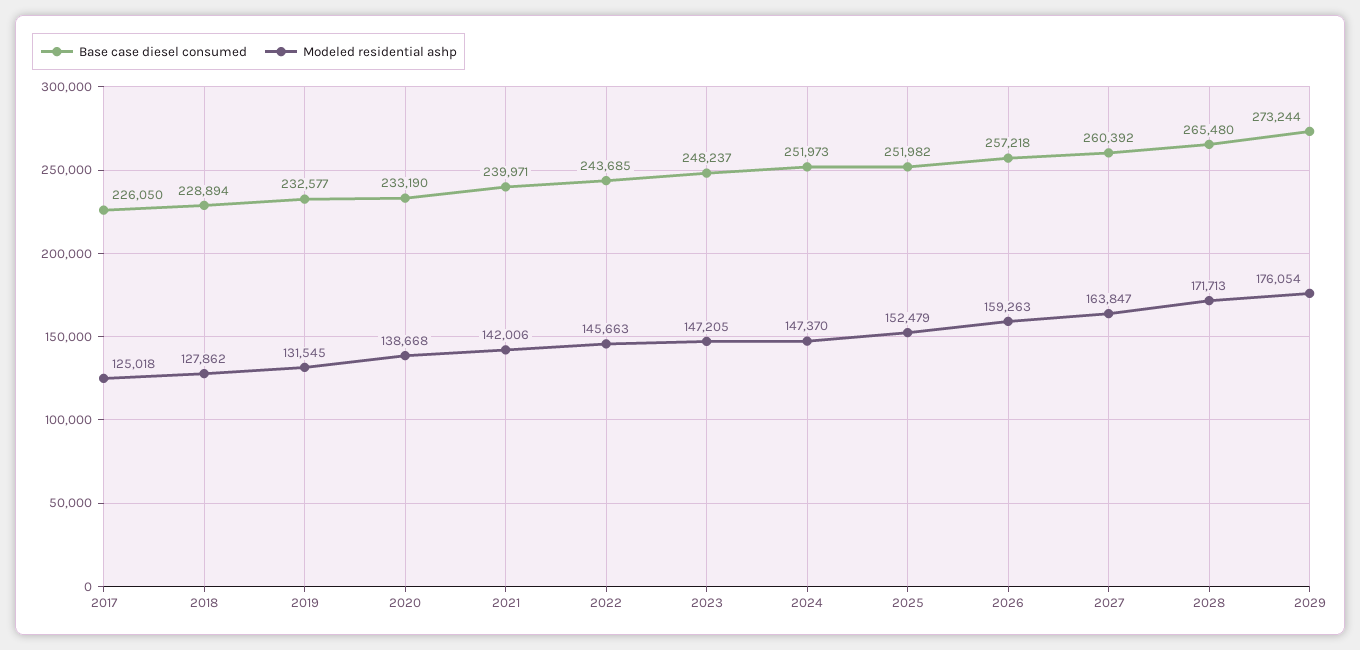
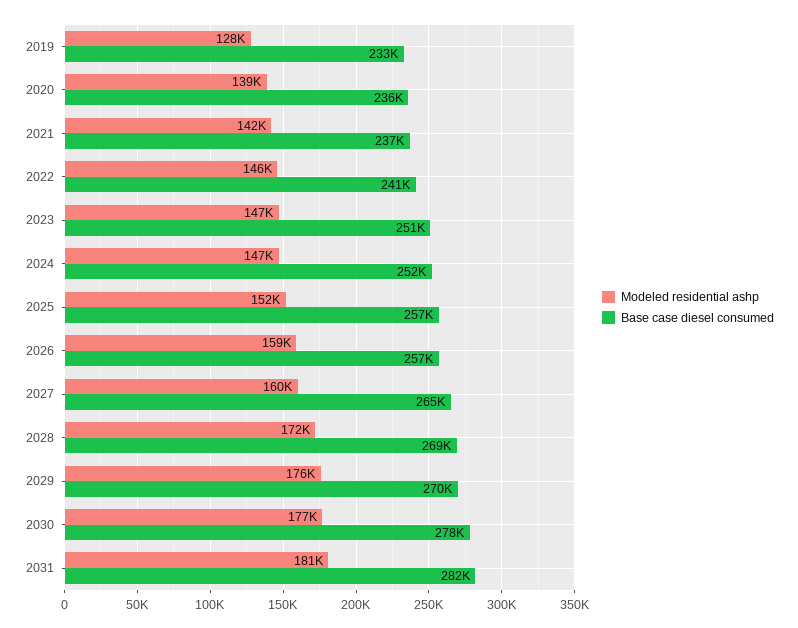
Base case diesel consumed, 2017: 226050 -> none
Modeled residential ashp, 2017: 125018 -> none
Base case diesel consumed, 2018: 228894 -> none
Modeled residential ashp, 2018: 127862 -> none
Modeled residential ashp, 2019: 131545 -> 128000
Base case diesel consumed, 2020: 233190 -> 236000
Base case diesel consumed, 2021: 239971 -> 237000
Base case diesel consumed, 2022: 243685 -> 241000
Base case diesel consumed, 2023: 248237 -> 251000
Base case diesel consumed, 2025: 251982 -> 257000
Base case diesel consumed, 2027: 260392 -> 265000
Modeled residential ashp, 2027: 163847 -> 160000
Base case diesel consumed, 2028: 265480 -> 269000
Base case diesel consumed, 2029: 273244 -> 270000
Modeled residential ashp, 2030: none -> 177000
Base case diesel consumed, 2030: none -> 278000
Modeled residential ashp, 2031: none -> 181000
Base case diesel consumed, 2031: none -> 282000

